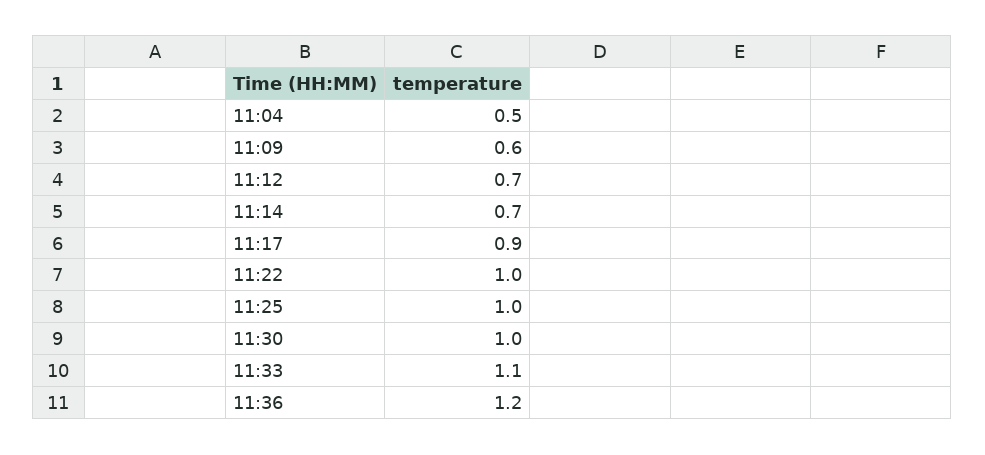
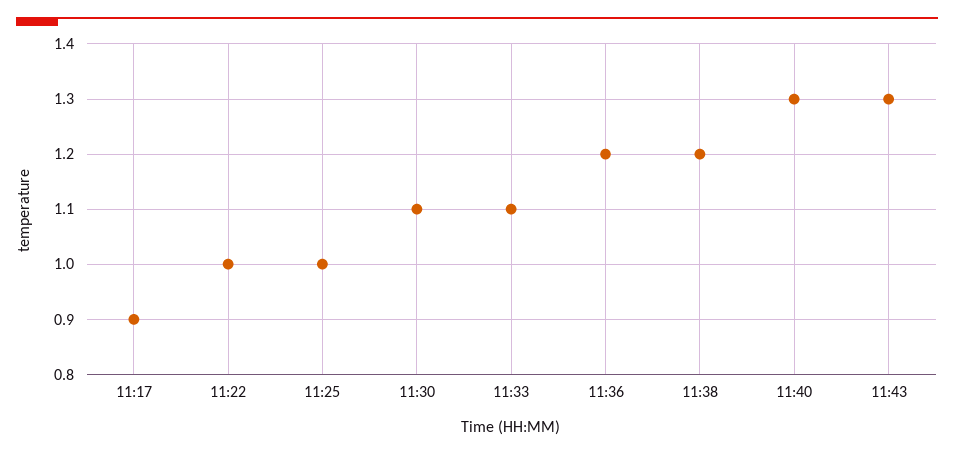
11:04: 0.5 -> none
11:09: 0.6 -> none
11:12: 0.7 -> none
11:14: 0.7 -> none
11:30: 1 -> 1.1
11:38: none -> 1.2
11:40: none -> 1.3
11:43: none -> 1.3

